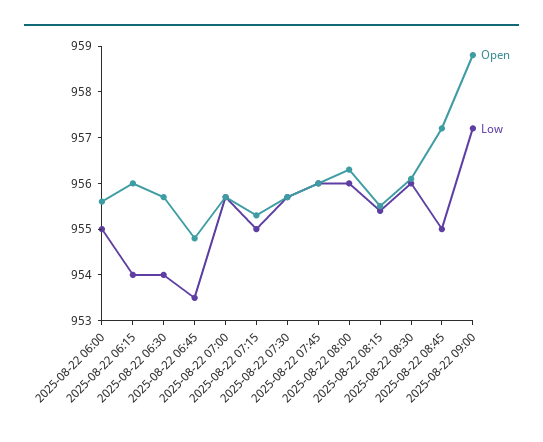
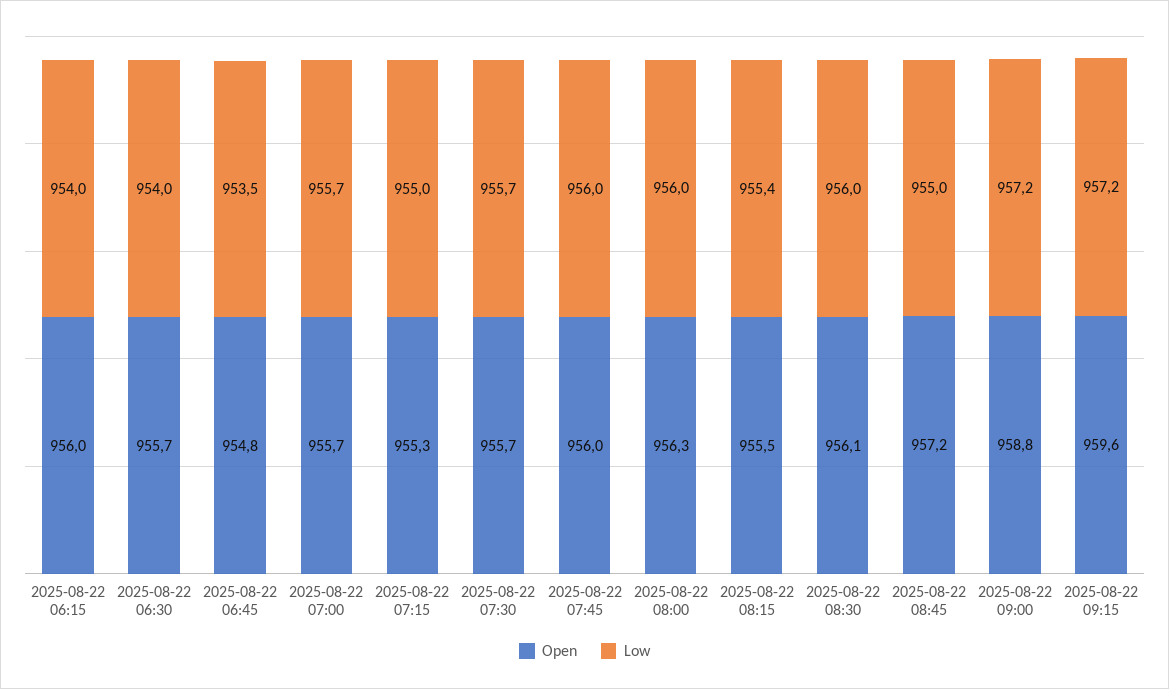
Open, 2025-08-22 06:00: 955.5 -> none
Low, 2025-08-22 06:00: 955 -> none
Open, 2025-08-22 09:15: none -> 959.6
Low, 2025-08-22 09:15: none -> 957.2

